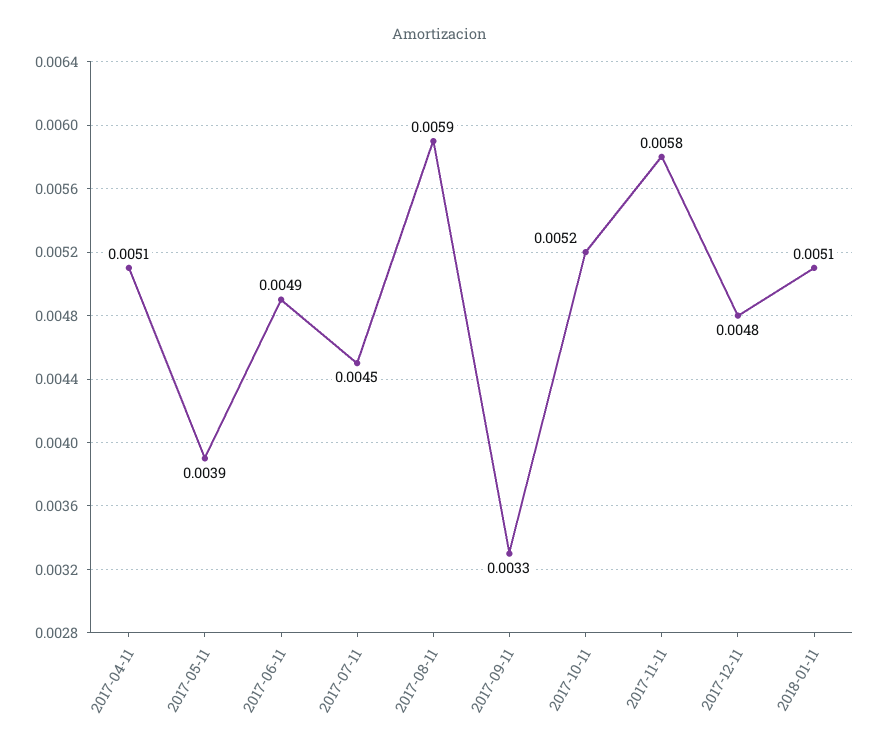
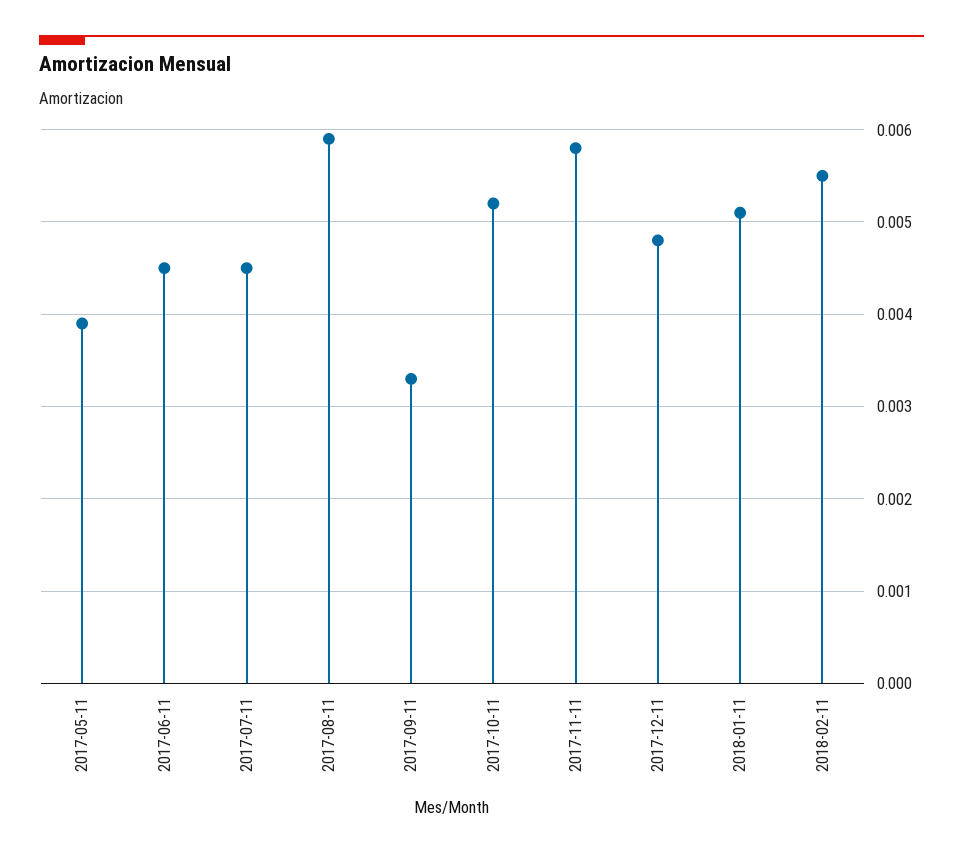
2017-04-11: 0.0051 -> none
2017-06-11: 0.0049 -> 0.0045
2018-02-11: none -> 0.0055

